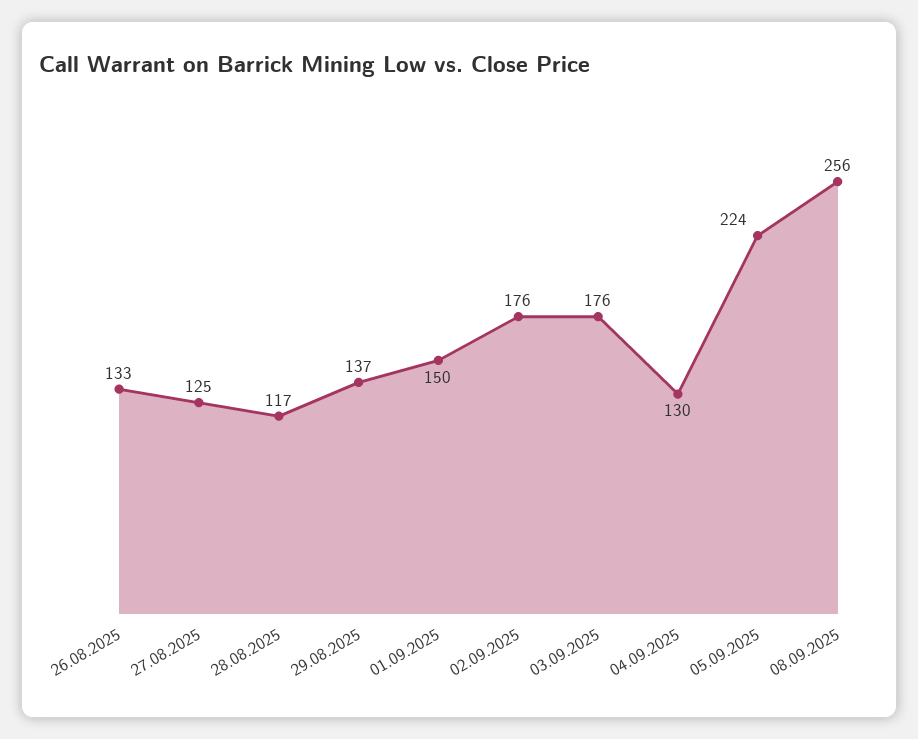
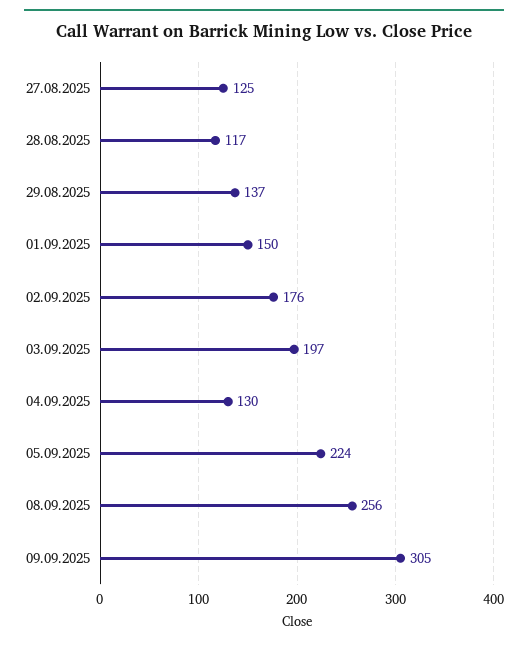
26.08.2025: 133 -> none
03.09.2025: 176 -> 197
09.09.2025: none -> 305

